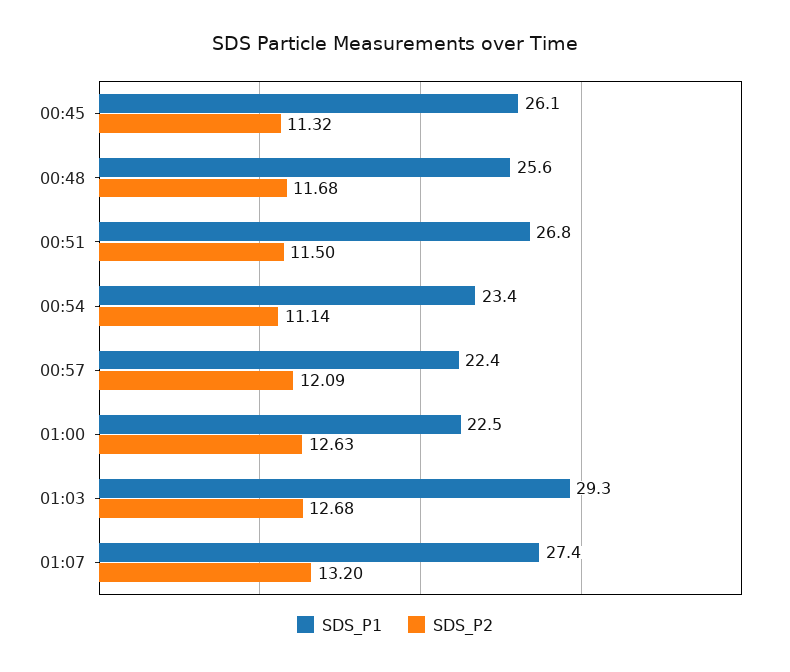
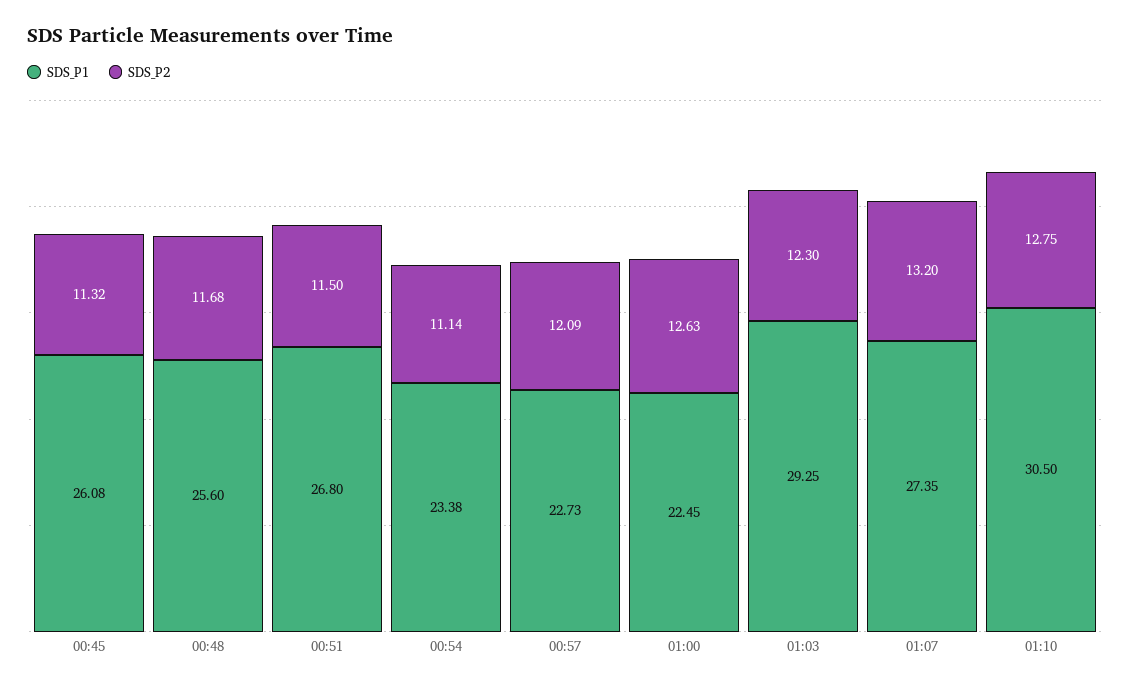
SDS_P1, 00:57: 22.4 -> 22.73
SDS_P2, 01:03: 12.68 -> 12.3
SDS_P1, 01:10: none -> 30.5
SDS_P2, 01:10: none -> 12.75

